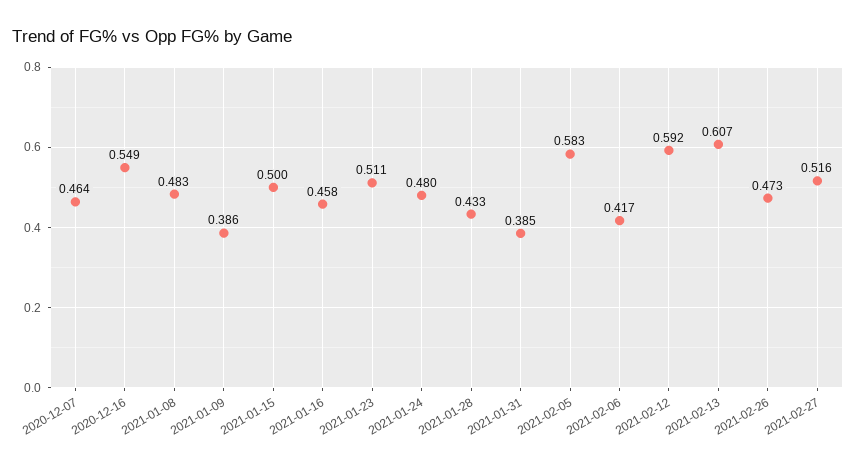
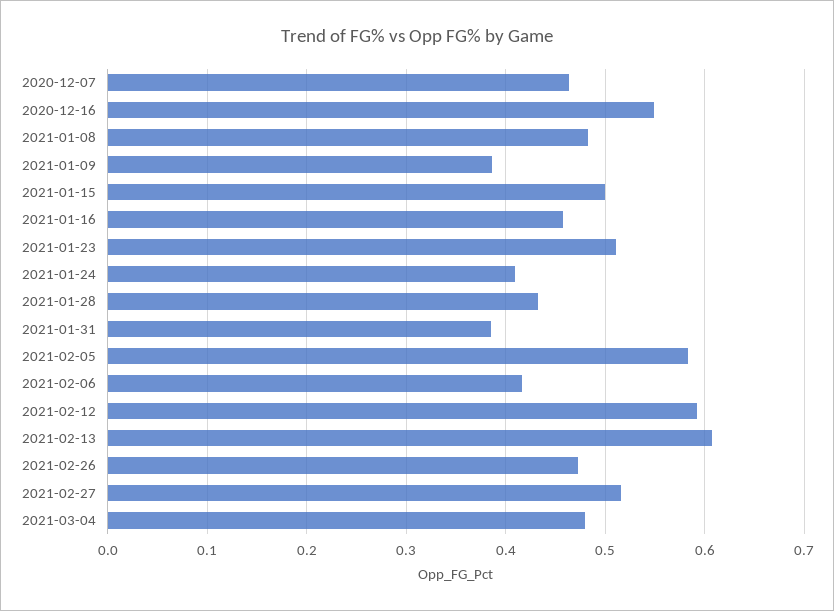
2021-01-24: 0.48 -> 0.41
2021-03-04: none -> 0.48

